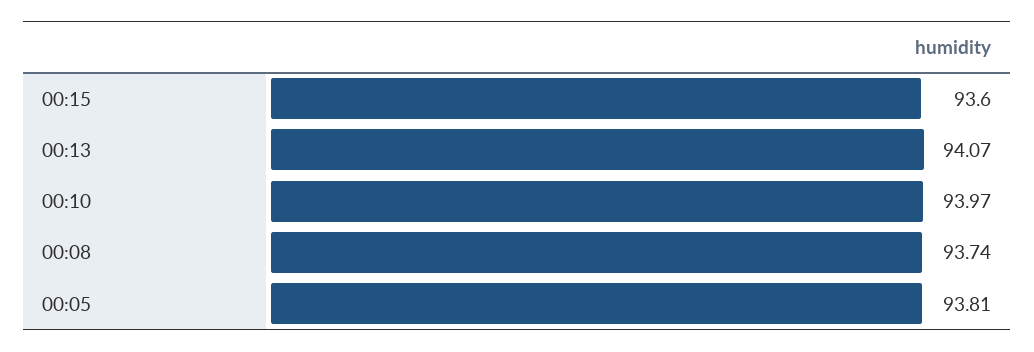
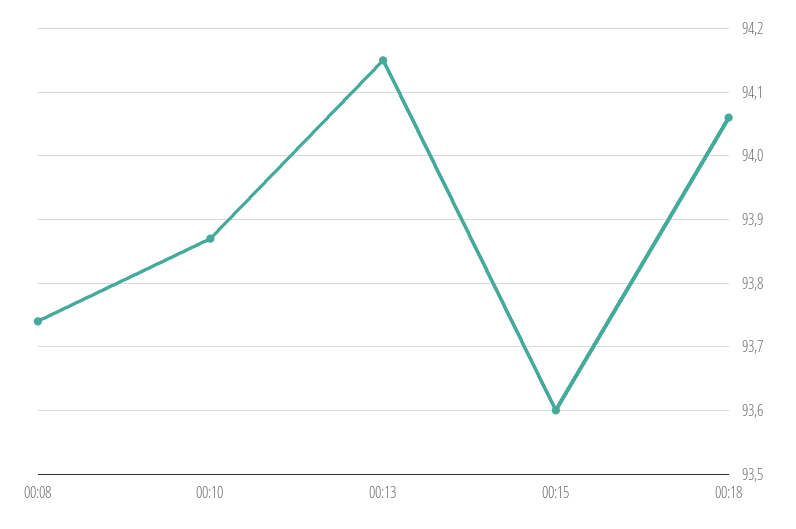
00:13: 94.07 -> 94.15
00:10: 93.97 -> 93.87
00:05: 93.81 -> none
00:18: none -> 94.06

